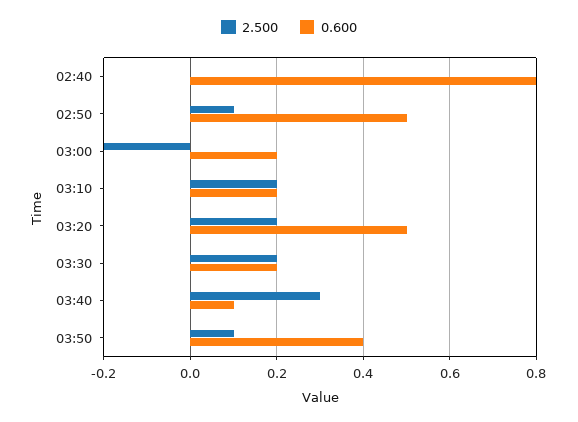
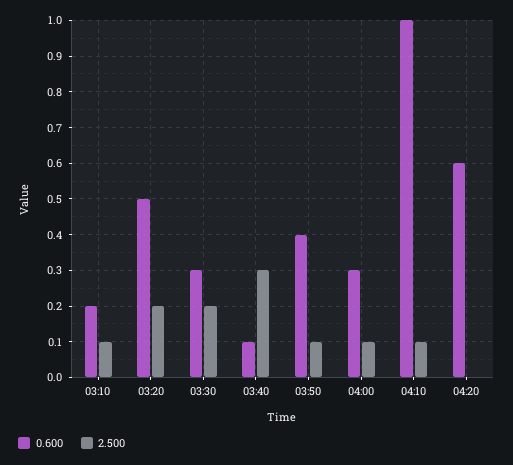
2.500, 02:40: 0 -> none
0.600, 02:40: 0.8 -> none
2.500, 02:50: 0.1 -> none
0.600, 02:50: 0.5 -> none
2.500, 03:00: -0.2 -> none
0.600, 03:00: 0.2 -> none
2.500, 03:10: 0.2 -> 0.1
0.600, 03:30: 0.2 -> 0.3
0.600, 04:00: none -> 0.3
2.500, 04:00: none -> 0.1
0.600, 04:10: none -> 1
2.500, 04:10: none -> 0.1
0.600, 04:20: none -> 0.6
2.500, 04:20: none -> 0

